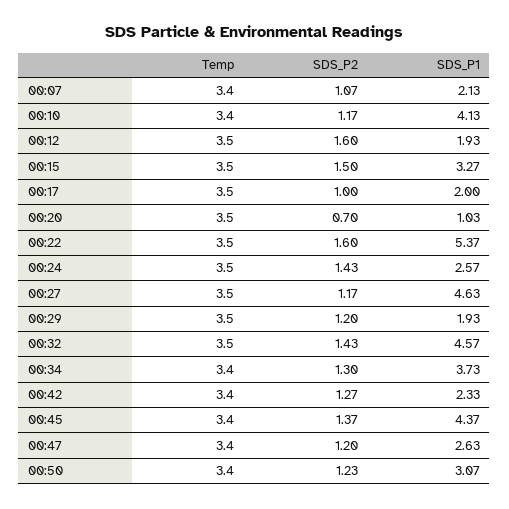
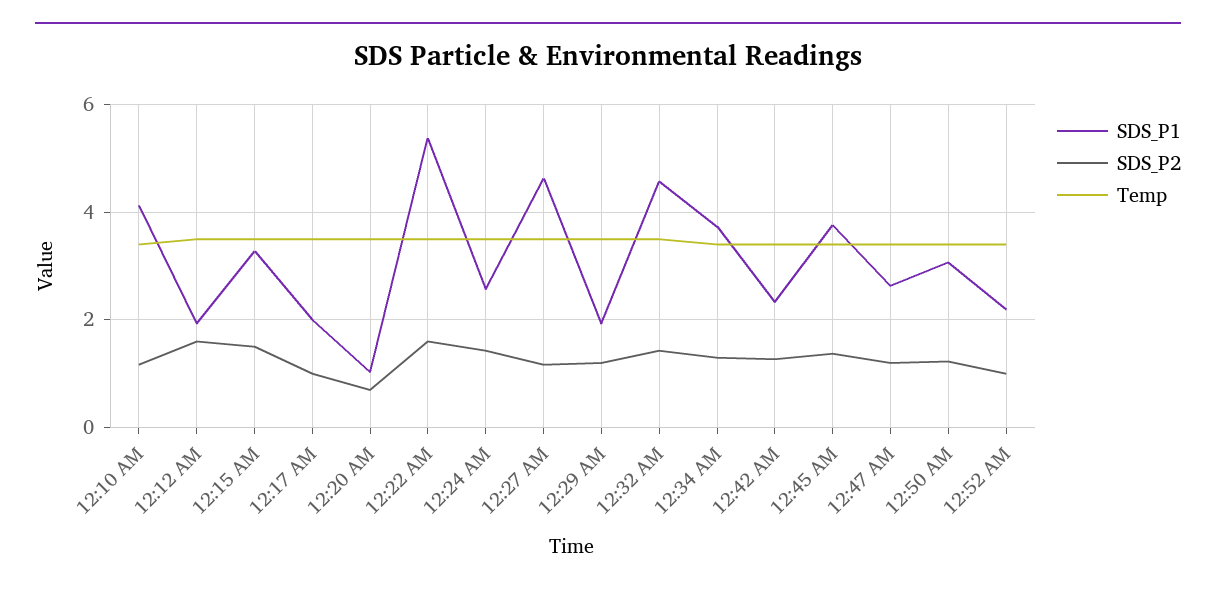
Temp, 00:07: 3.4 -> none
SDS_P2, 00:07: 1.07 -> none
SDS_P1, 00:07: 2.13 -> none
SDS_P1, 00:45: 4.37 -> 3.8
SDS_P1, 12:52 AM: none -> 2.2
SDS_P2, 12:52 AM: none -> 1
Temp, 12:52 AM: none -> 3.4

